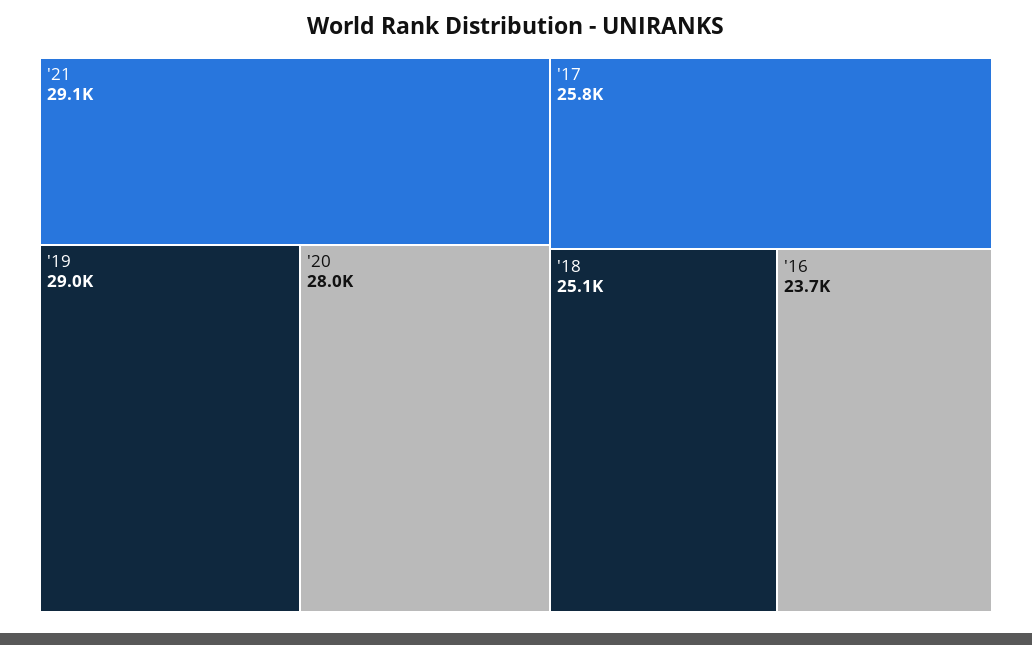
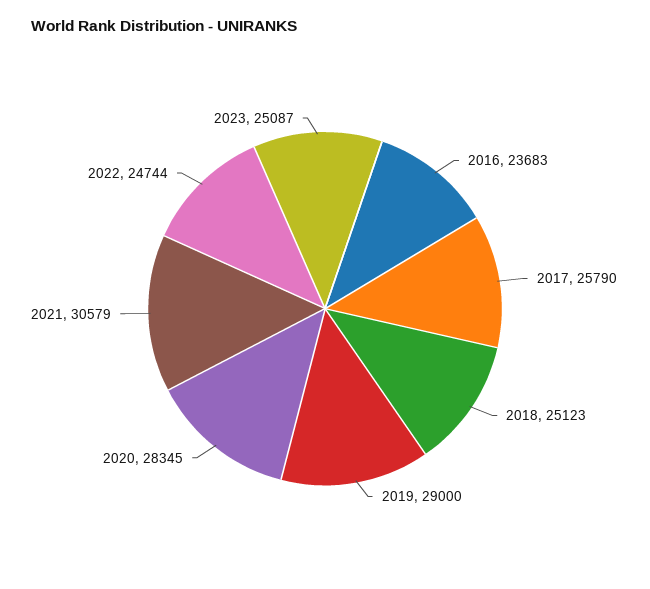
'21: 29100 -> 30579
'20: 28000 -> 28345
2022: none -> 24744
2023: none -> 25087

